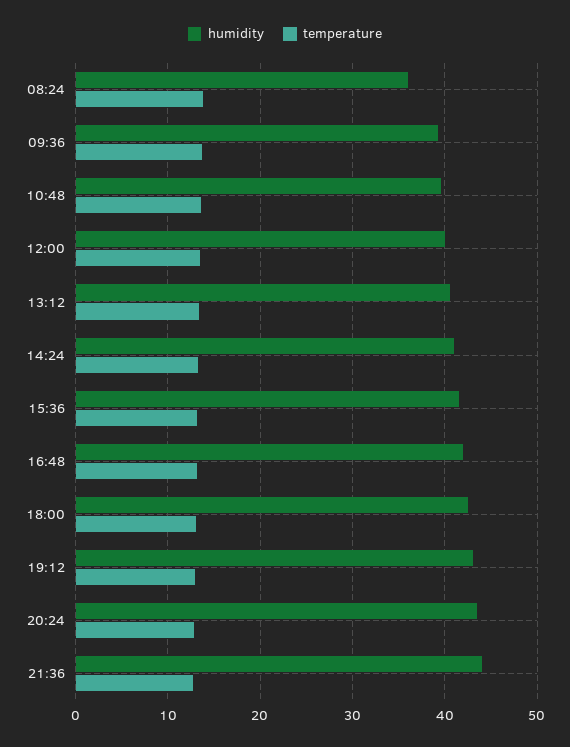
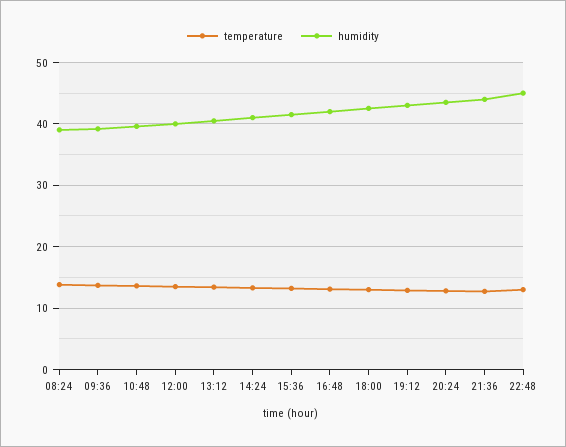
humidity, 08:24: 36 -> 39
temperature, 22:48: none -> 13
humidity, 22:48: none -> 45

